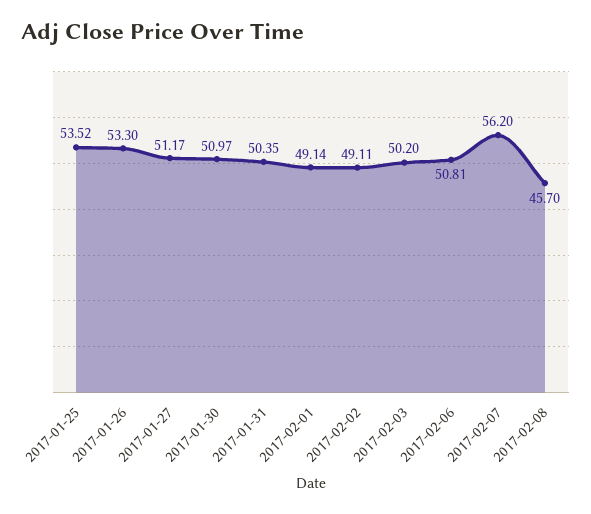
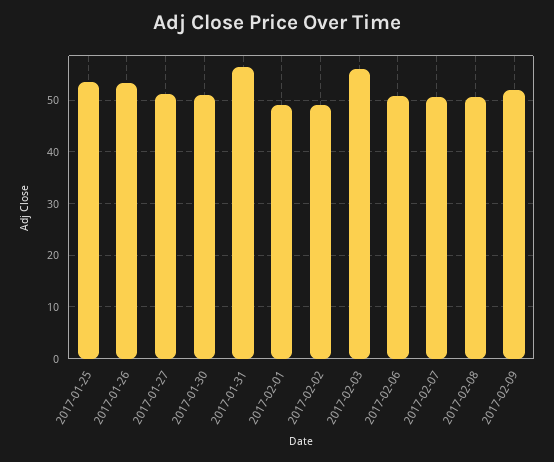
2017-01-31: 50.35 -> 56
2017-02-03: 50.2 -> 56
2017-02-07: 56.2 -> 50
2017-02-08: 45.7 -> 50
2017-02-09: none -> 52

